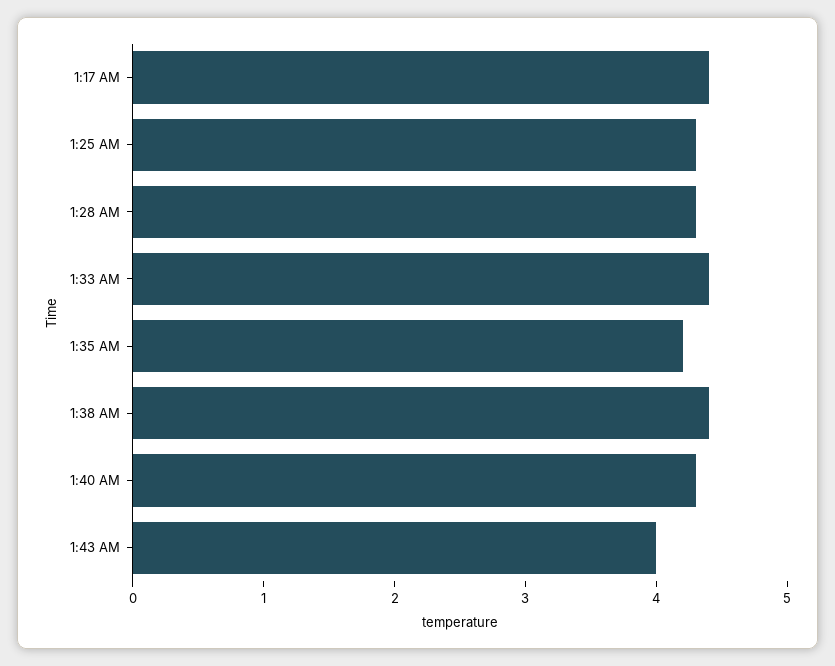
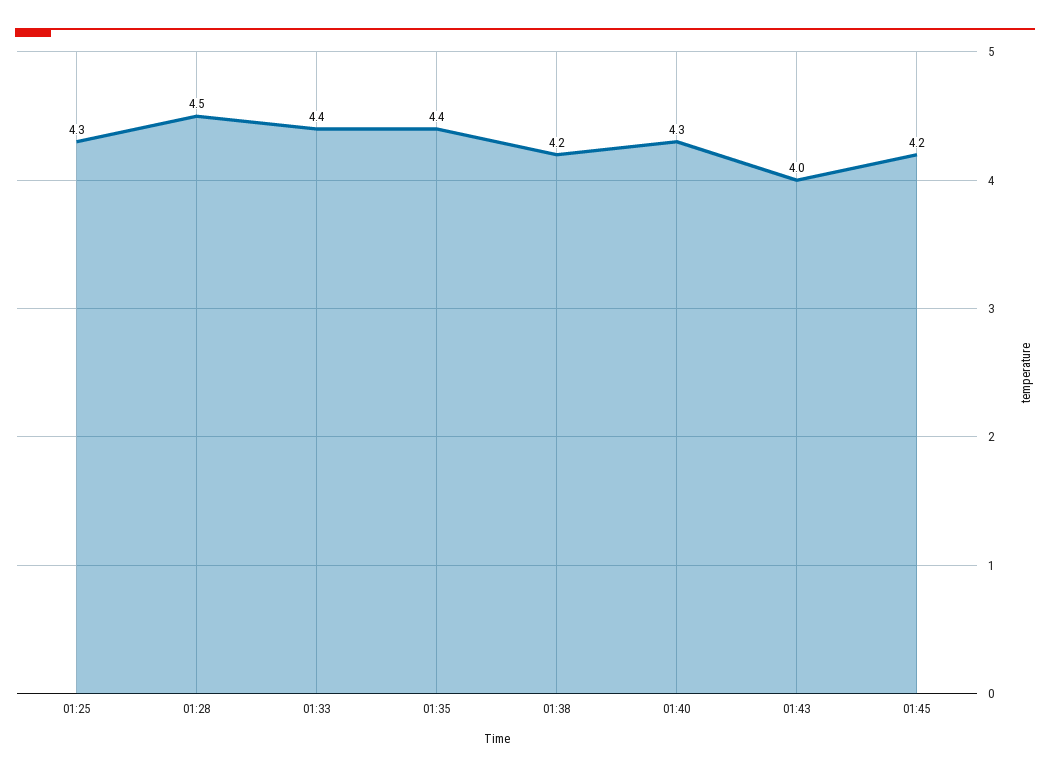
1:17 AM: 4.4 -> none
1:28 AM: 4.3 -> 4.5
1:35 AM: 4.2 -> 4.4
1:38 AM: 4.4 -> 4.2
01:45: none -> 4.2

